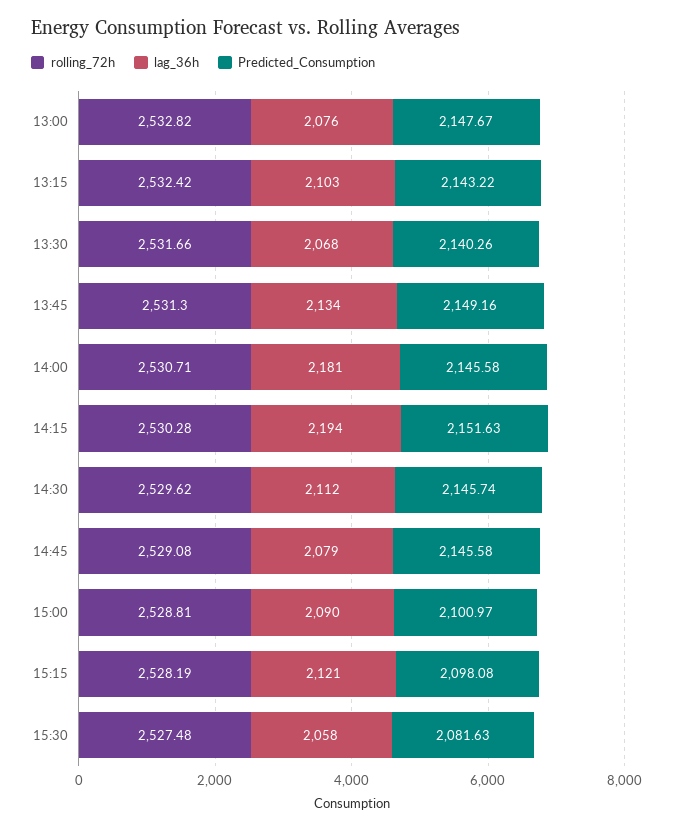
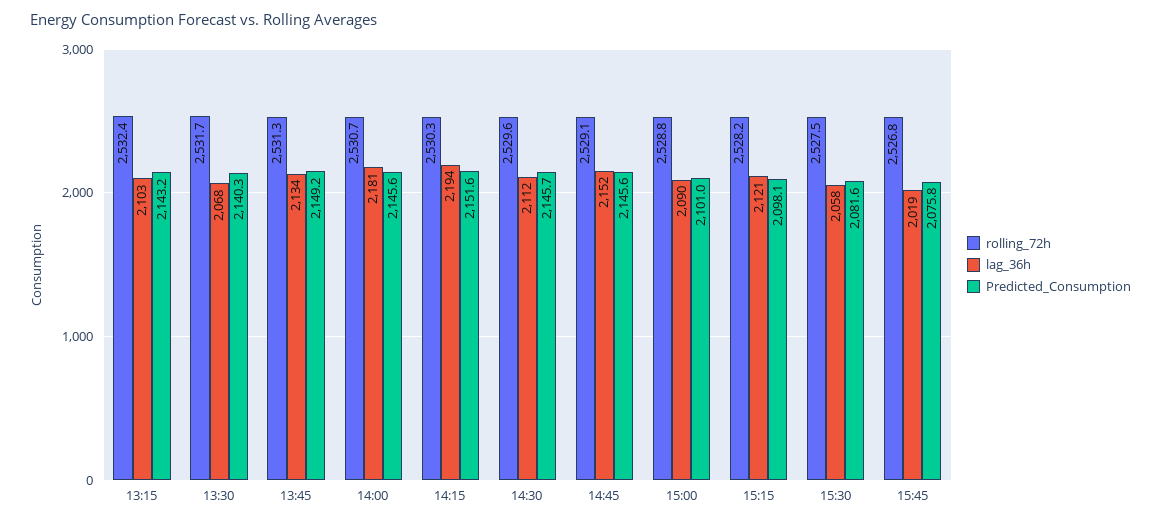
rolling_72h, 13:00: 2532.82 -> none
lag_36h, 13:00: 2076 -> none
Predicted_Consumption, 13:00: 2147.67 -> none
lag_36h, 14:45: 2079 -> 2152
rolling_72h, 15:45: none -> 2526.8
lag_36h, 15:45: none -> 2019
Predicted_Consumption, 15:45: none -> 2075.8

